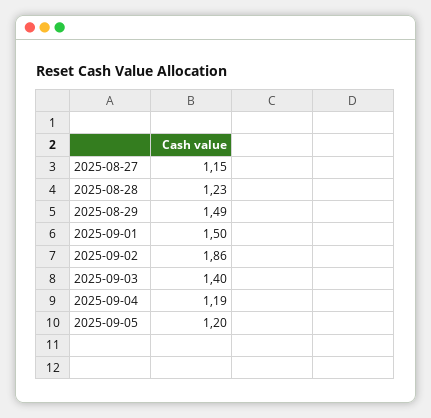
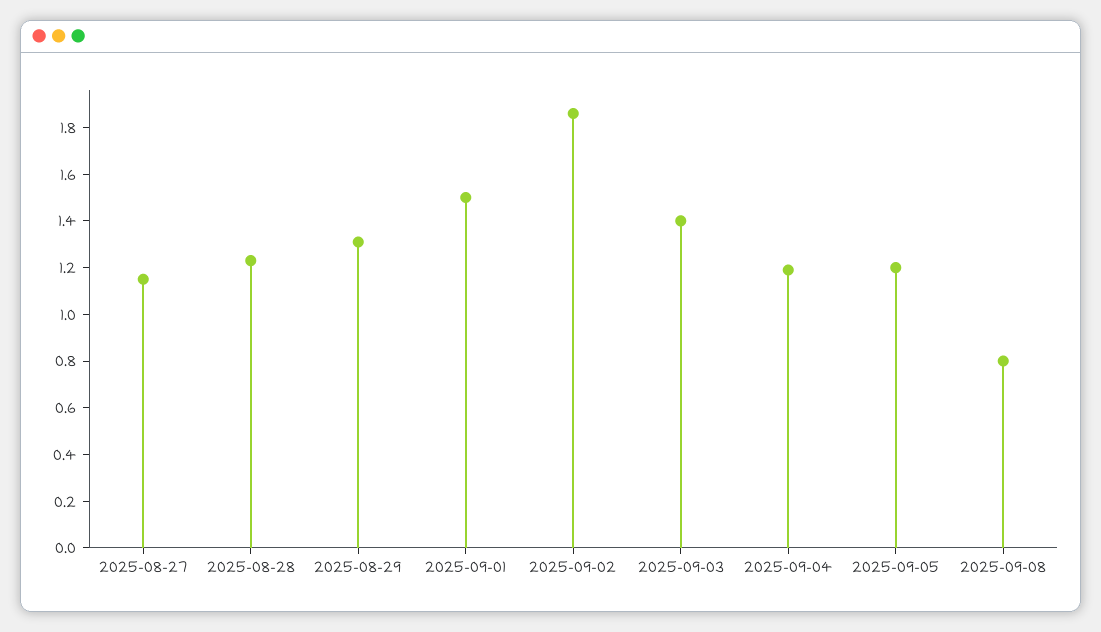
2025-08-29: 1.49 -> 1.3
2025-09-08: none -> 0.8

